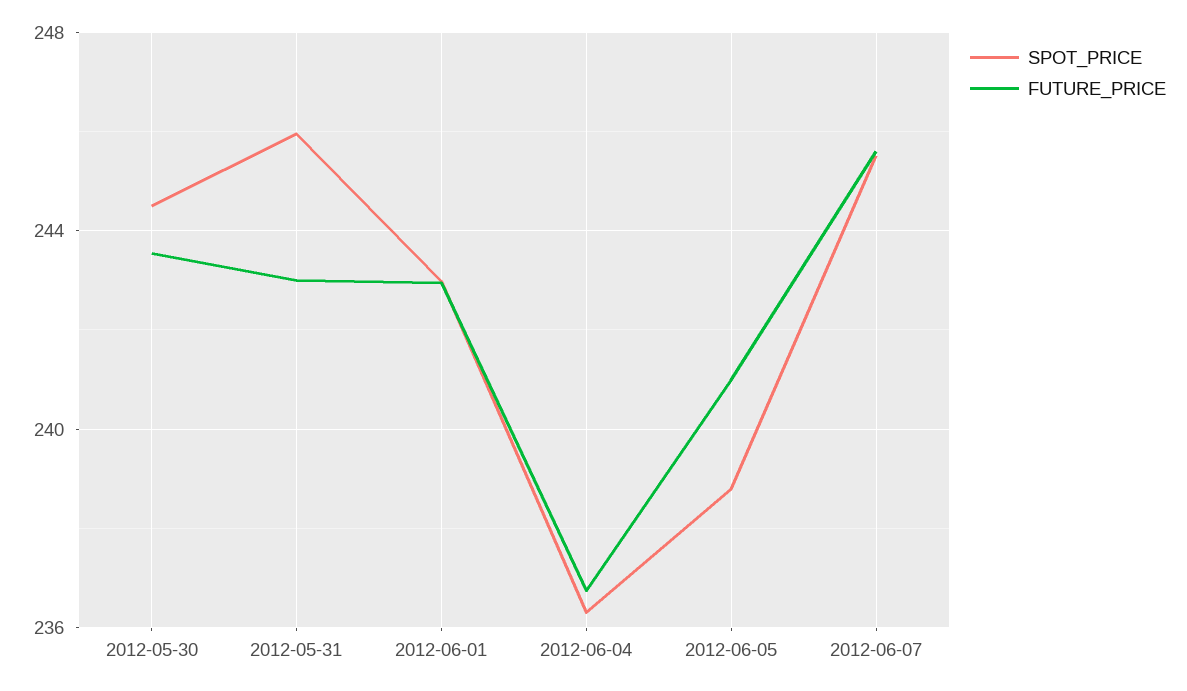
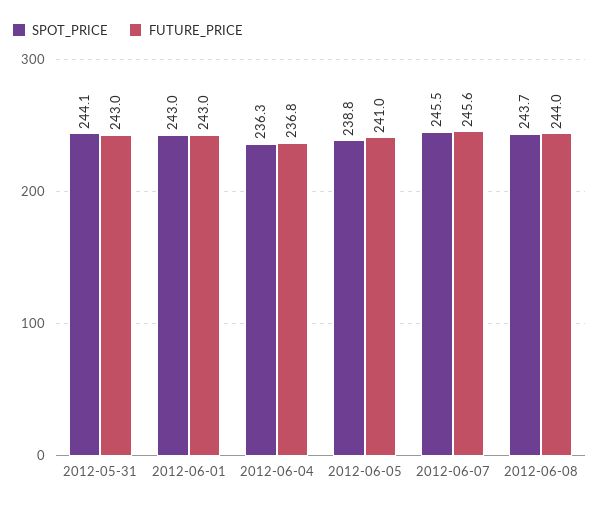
SPOT_PRICE, 2012-05-30: 244.5 -> none
FUTURE_PRICE, 2012-05-30: 243.5 -> none
SPOT_PRICE, 2012-05-31: 246 -> 244.1
SPOT_PRICE, 2012-06-08: none -> 243.7
FUTURE_PRICE, 2012-06-08: none -> 244

